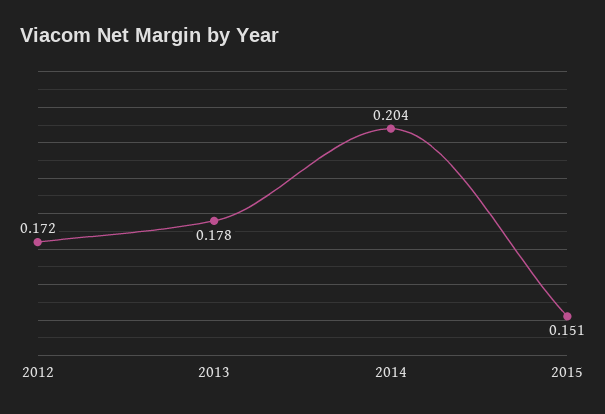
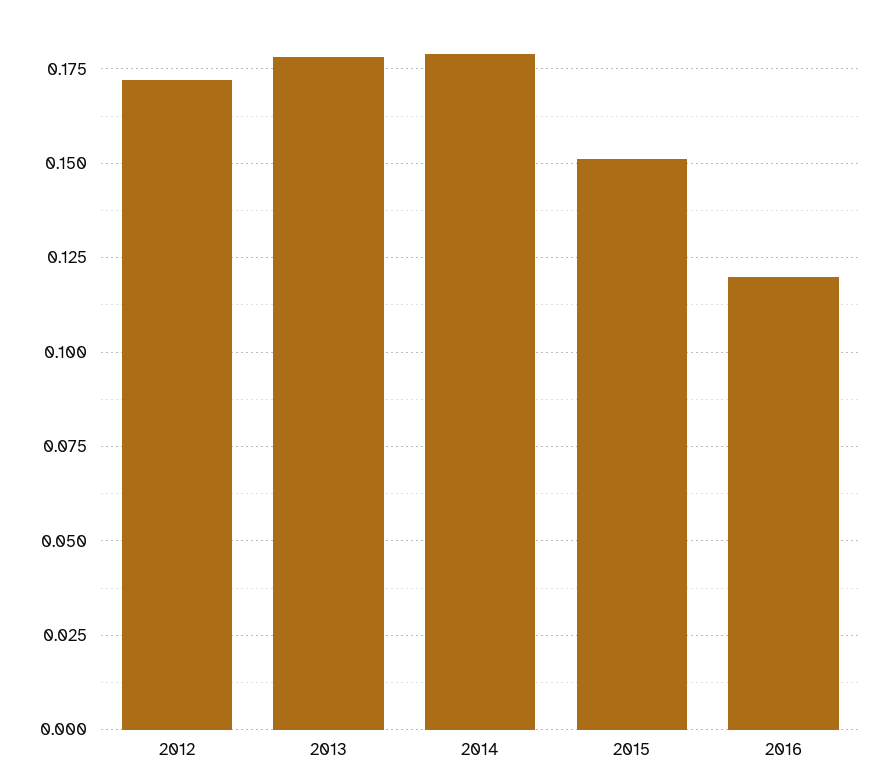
2014: 0.204 -> 0.18
2016: none -> 0.12

